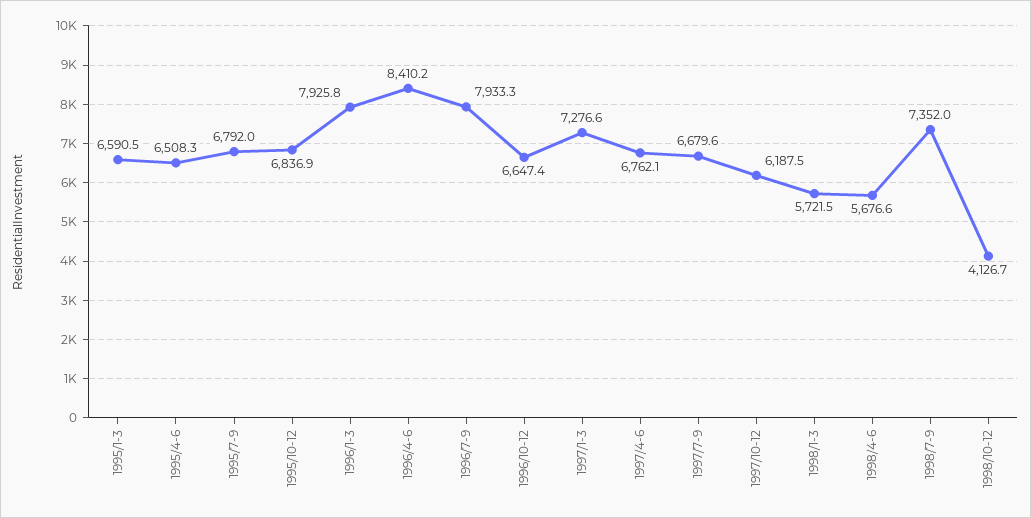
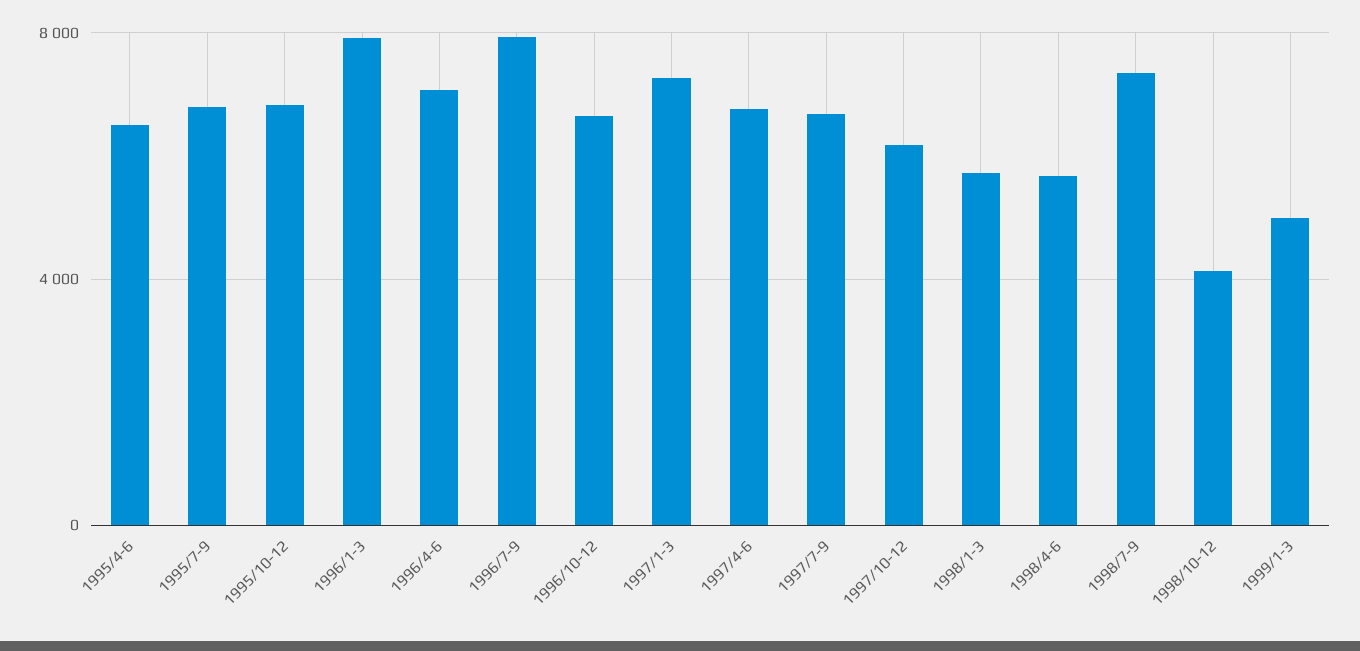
1995/1-3: 6590.5 -> none
1996/4-6: 8410.2 -> 7000
1999/1-3: none -> 5000

